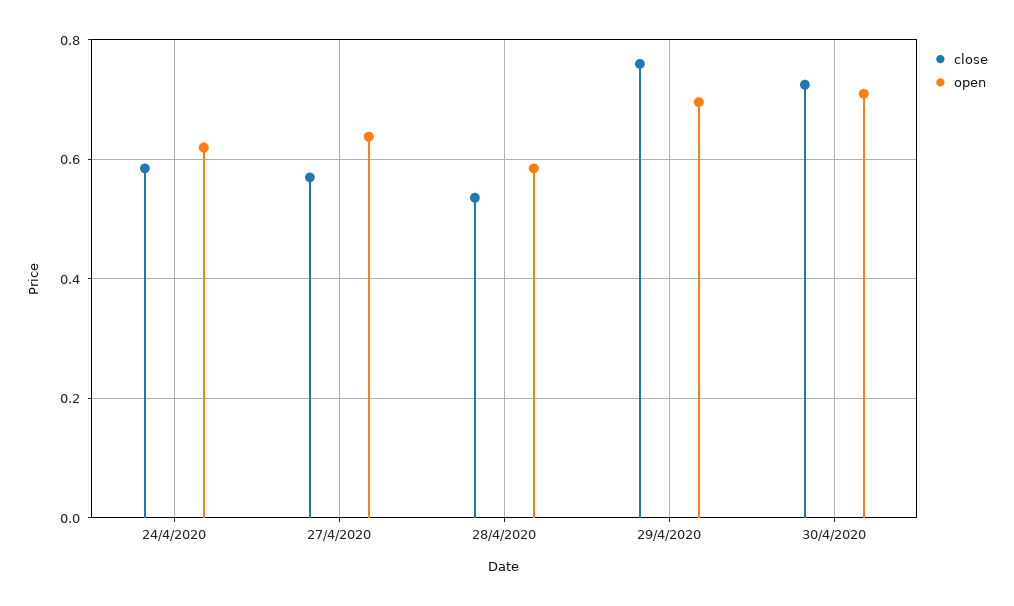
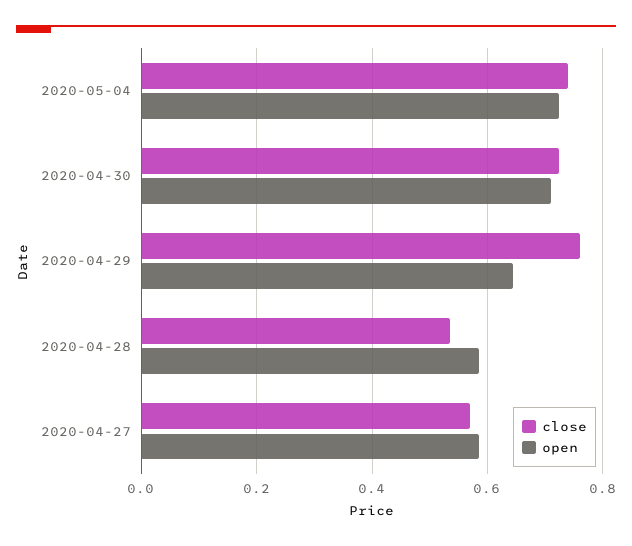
close, 24/4/2020: 0.58 -> none
open, 24/4/2020: 0.62 -> none
open, 27/4/2020: 0.64 -> 0.58
open, 29/4/2020: 0.7 -> 0.64
close, 2020-05-04: none -> 0.74
open, 2020-05-04: none -> 0.72

